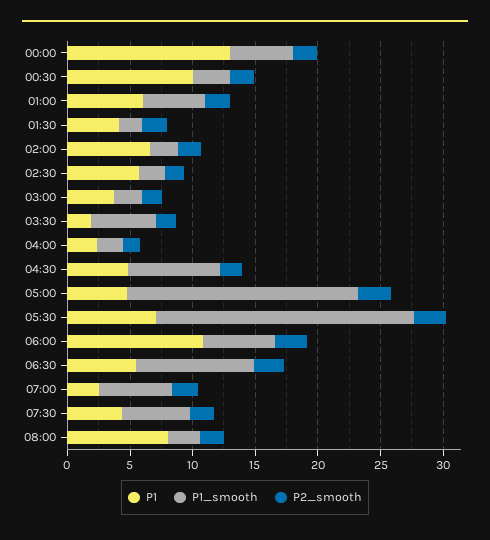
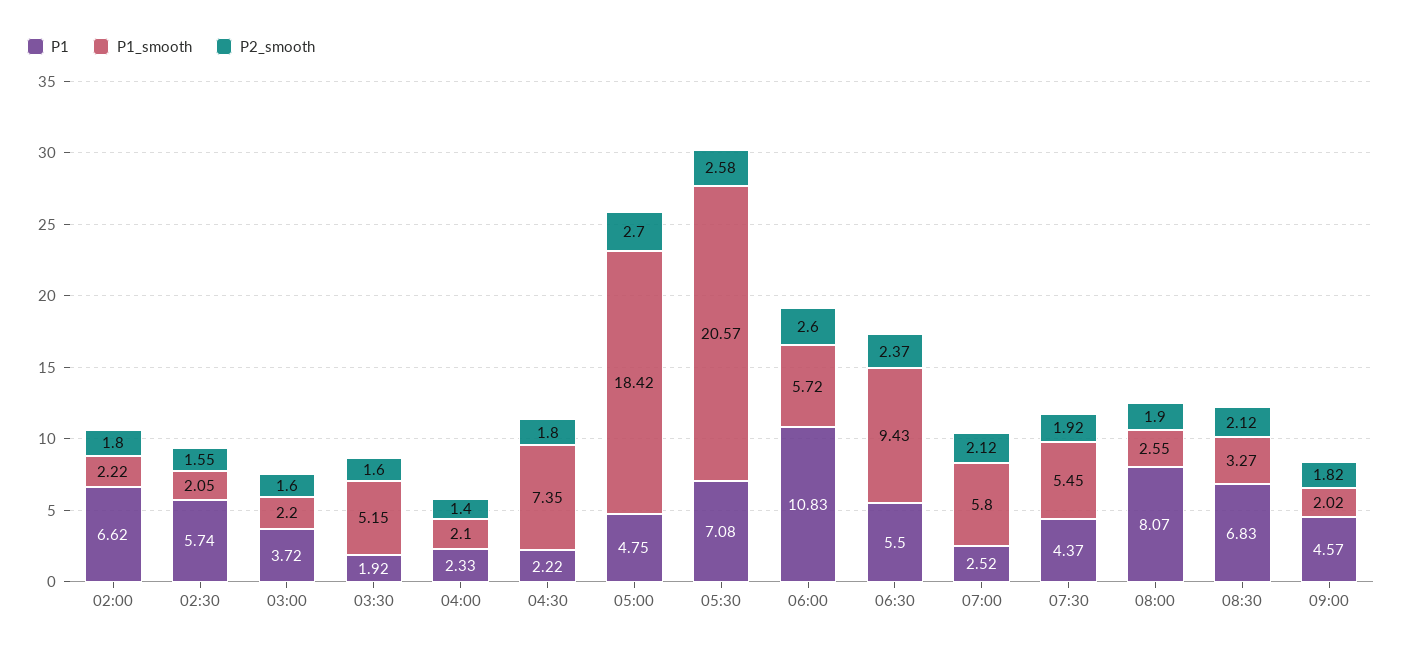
P1, 00:00: 13 -> none
P1_smooth, 00:00: 5 -> none
P2_smooth, 00:00: 2 -> none
P1, 00:30: 10 -> none
P1_smooth, 00:30: 3 -> none
P2_smooth, 00:30: 2 -> none
P1, 01:00: 6 -> none
P1_smooth, 01:00: 5 -> none
P2_smooth, 01:00: 2 -> none
P1, 01:30: 4 -> none
P1_smooth, 01:30: 2 -> none
P2_smooth, 01:30: 2 -> none
P1, 04:30: 5 -> 2.22
P1, 08:30: none -> 6.83
P1_smooth, 08:30: none -> 3.27
P2_smooth, 08:30: none -> 2.12
P1, 09:00: none -> 4.57
P1_smooth, 09:00: none -> 2.02
P2_smooth, 09:00: none -> 1.82

